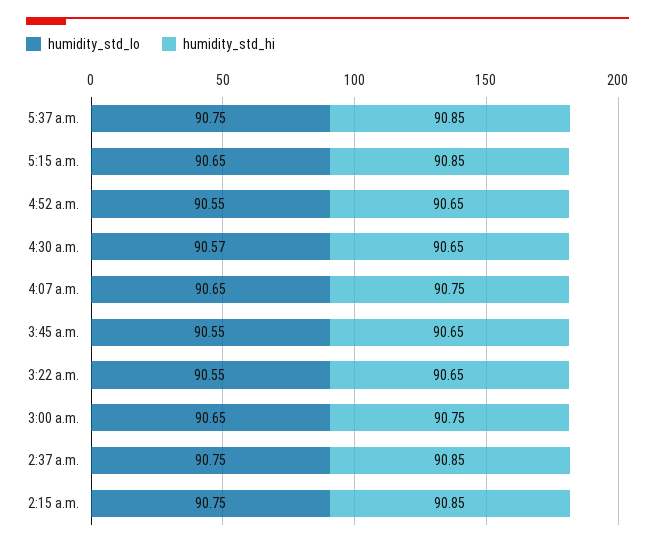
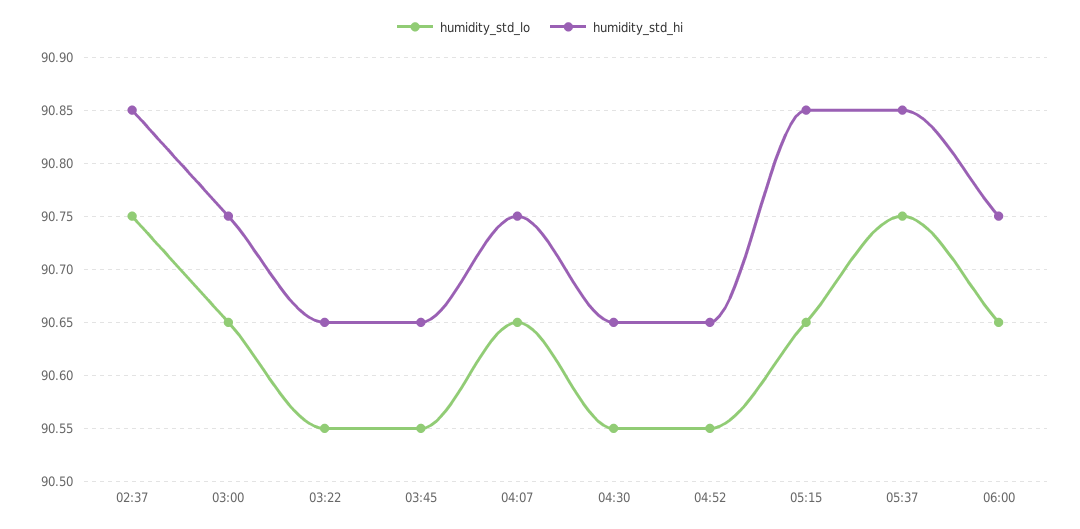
humidity_std_lo, 4:30 a.m.: 90.57 -> 90.55
humidity_std_lo, 2:15 a.m.: 90.75 -> none
humidity_std_hi, 2:15 a.m.: 90.85 -> none
humidity_std_lo, 06:00: none -> 90.65
humidity_std_hi, 06:00: none -> 90.75

